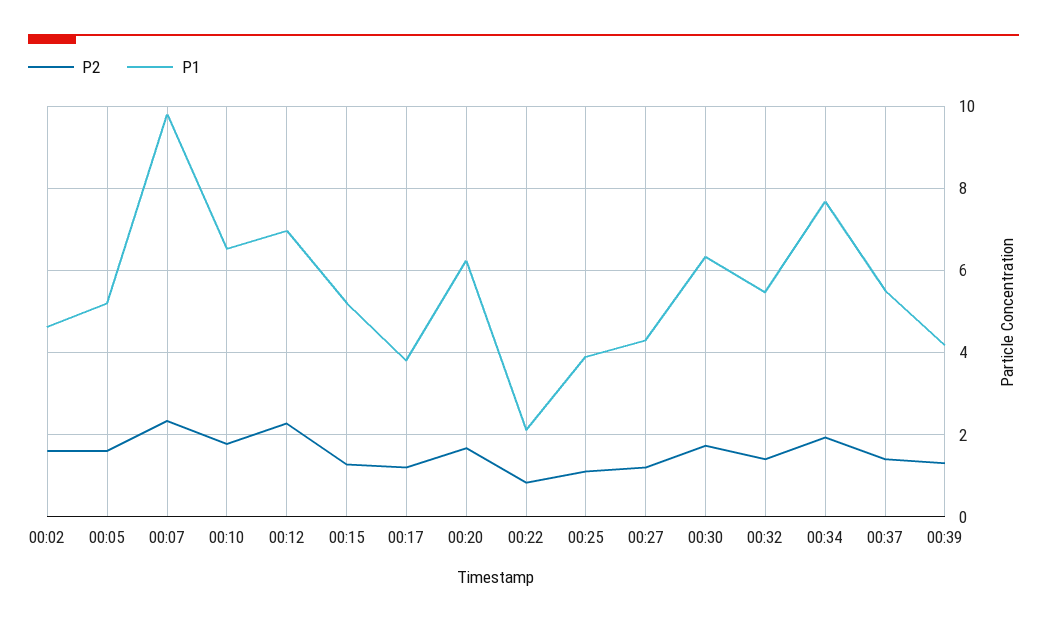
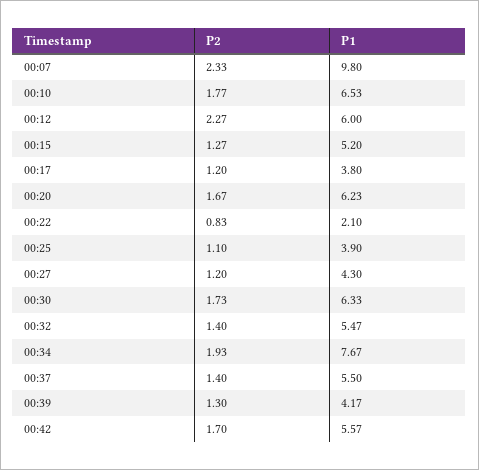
P2, 00:02: 1.6 -> none
P1, 00:02: 4.6 -> none
P2, 00:05: 1.6 -> none
P1, 00:05: 5.2 -> none
P1, 00:12: 7 -> 6
P2, 00:42: none -> 1.7
P1, 00:42: none -> 5.57

